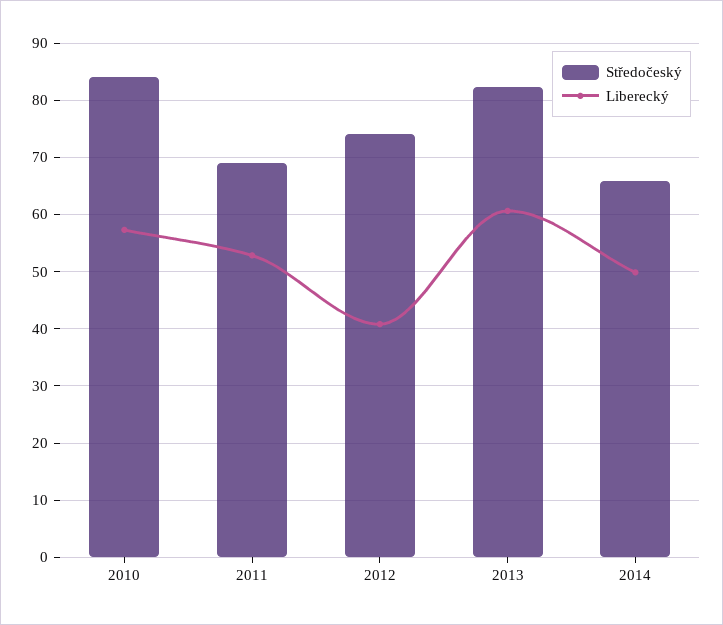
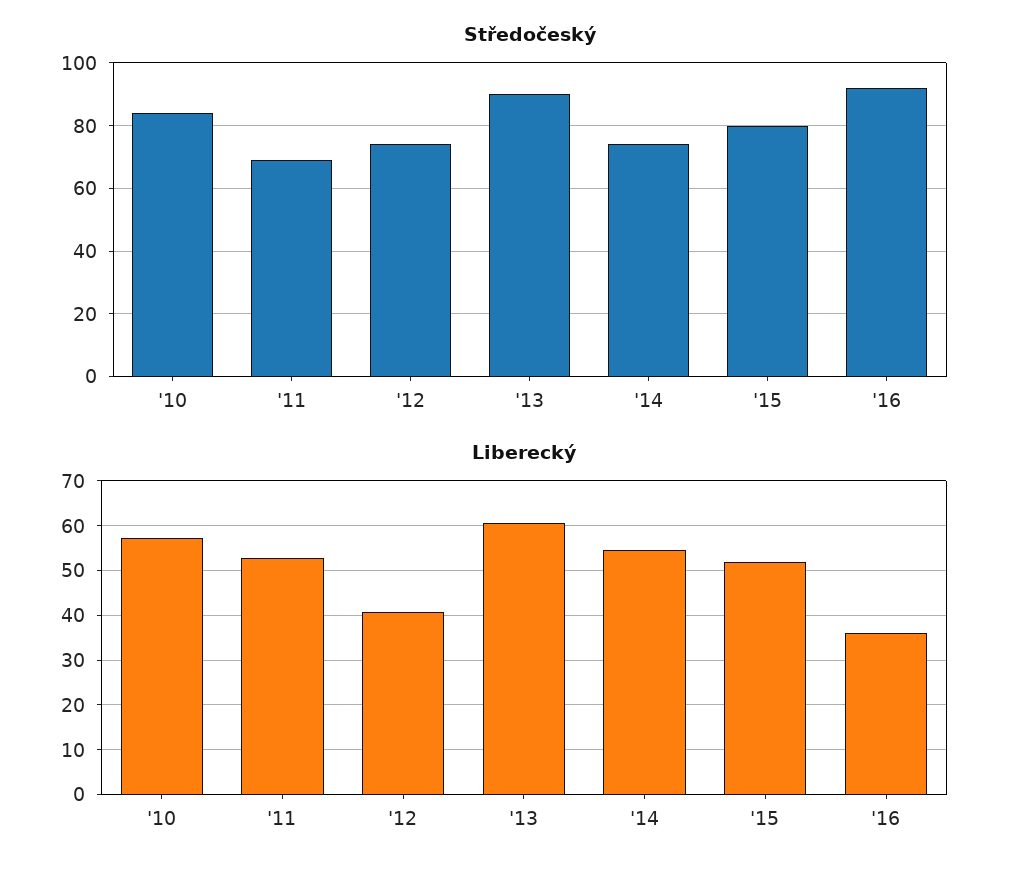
Středočeský, 2013: 82 -> 90
Středočeský, 2014: 66 -> 74
Liberecký, 2014: 50 -> 54
Středočeský, '15: none -> 80
Středočeský, '16: none -> 92
Liberecký, '15: none -> 52
Liberecký, '16: none -> 36

